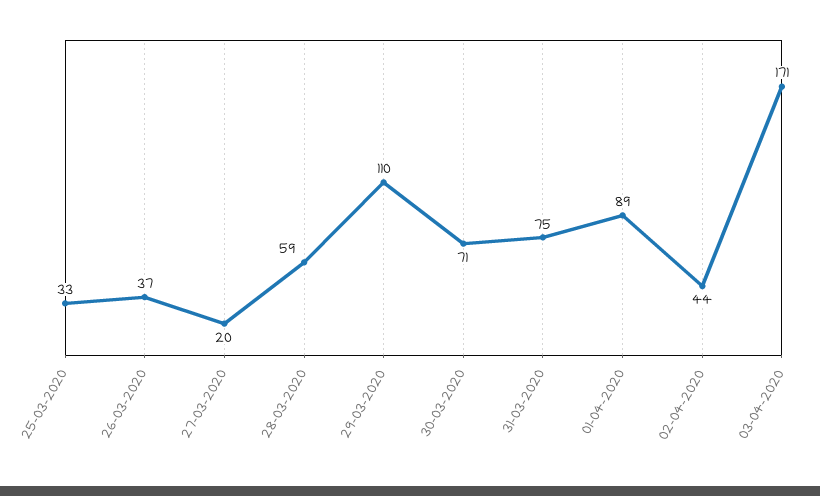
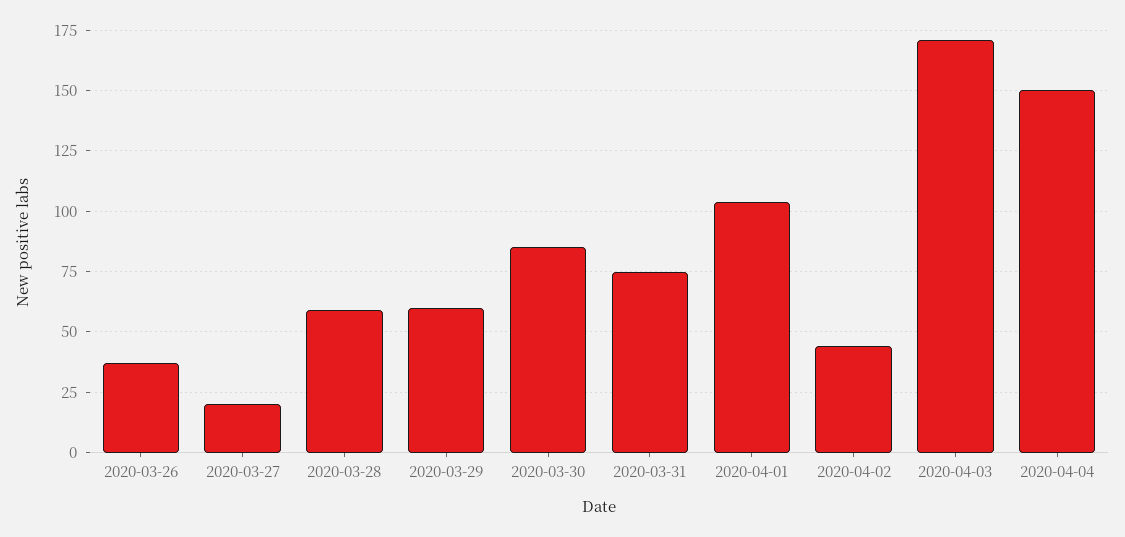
25-03-2020: 33 -> none
29-03-2020: 110 -> 60
30-03-2020: 71 -> 85
01-04-2020: 89 -> 105
2020-04-04: none -> 150

